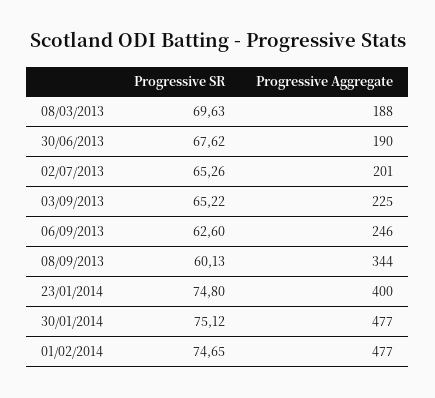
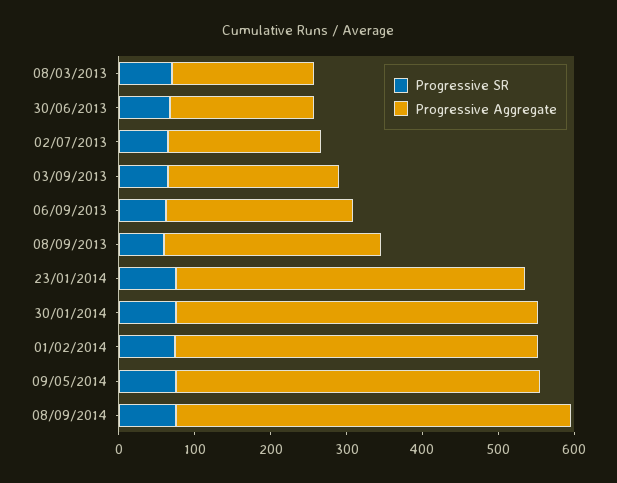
Progressive Aggregate, 08/09/2013: 344 -> 280
Progressive Aggregate, 23/01/2014: 400 -> 460
Progressive SR, 09/05/2014: none -> 80
Progressive Aggregate, 09/05/2014: none -> 480
Progressive SR, 08/09/2014: none -> 80
Progressive Aggregate, 08/09/2014: none -> 520

